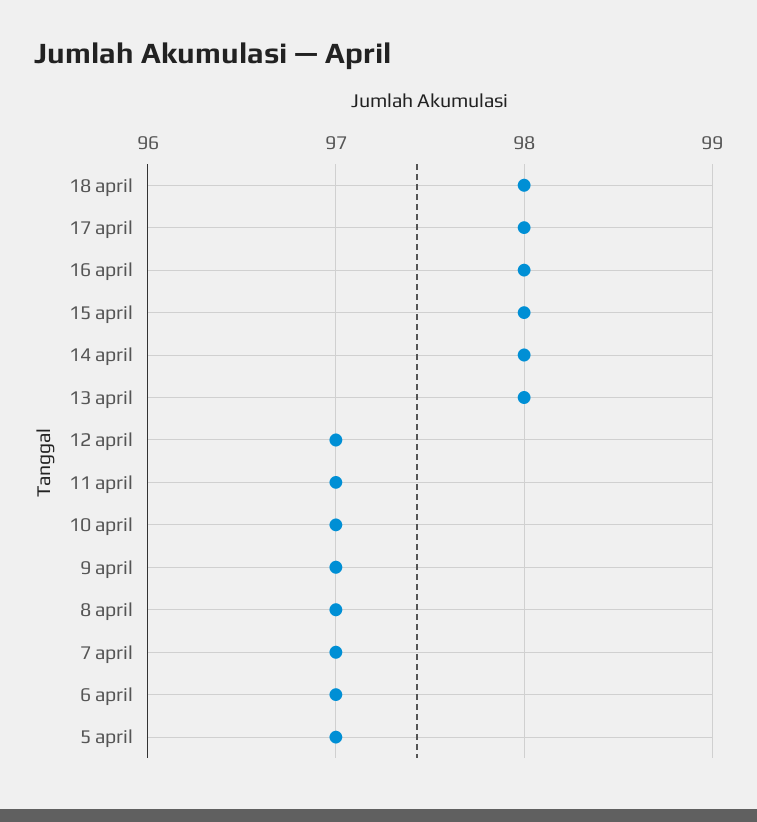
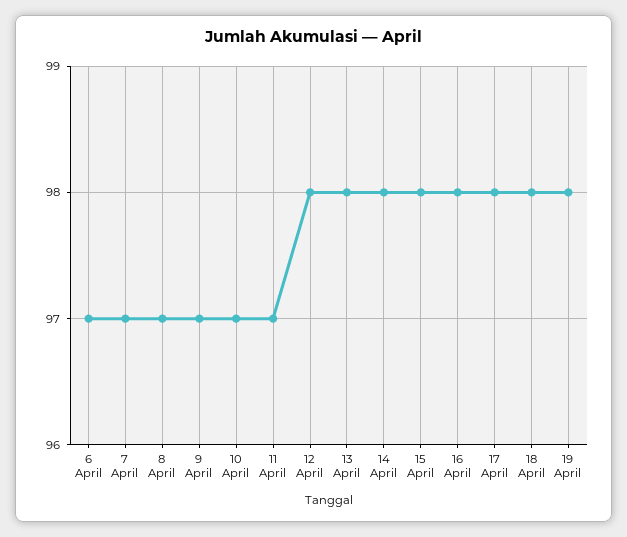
12 april: 97 -> 98
5 april: 97 -> none
19 April: none -> 98

